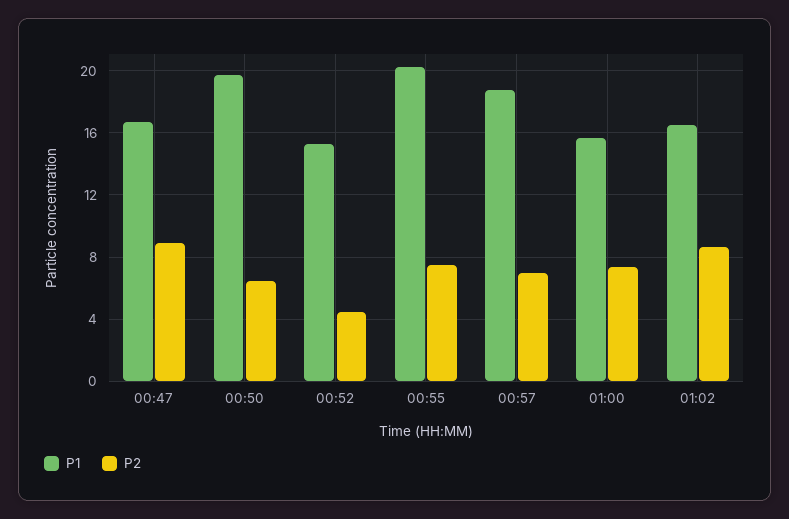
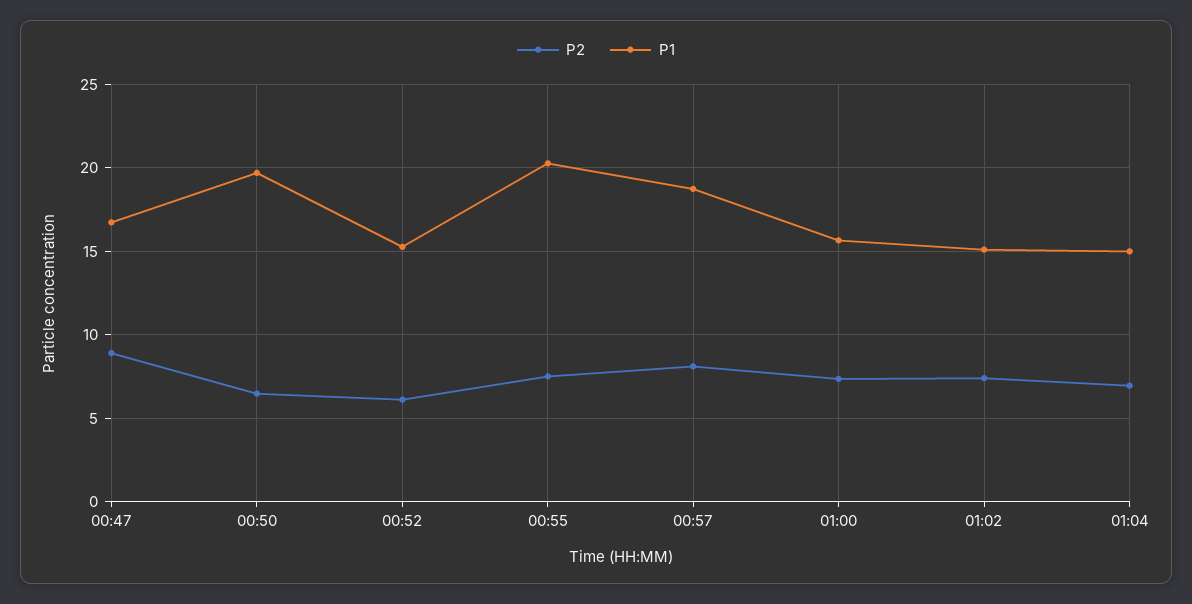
P2, 00:52: 4.5 -> 6
P2, 00:57: 7 -> 8
P1, 01:02: 16.5 -> 15
P2, 01:02: 8.5 -> 7.5
P2, 01:04: none -> 7
P1, 01:04: none -> 15

